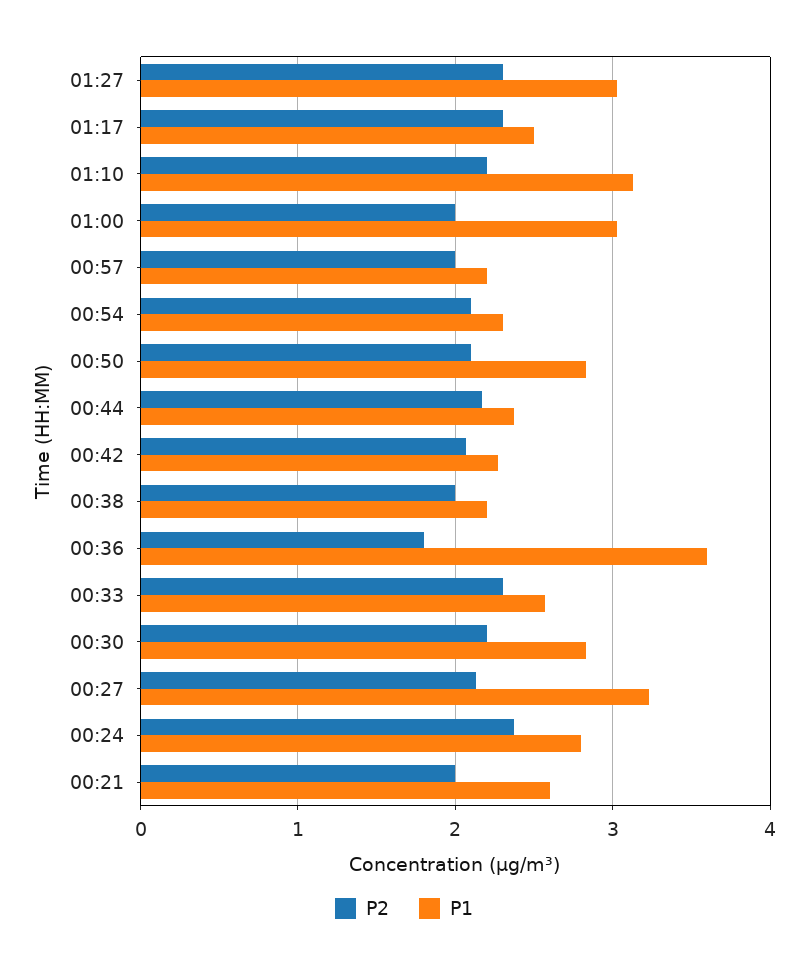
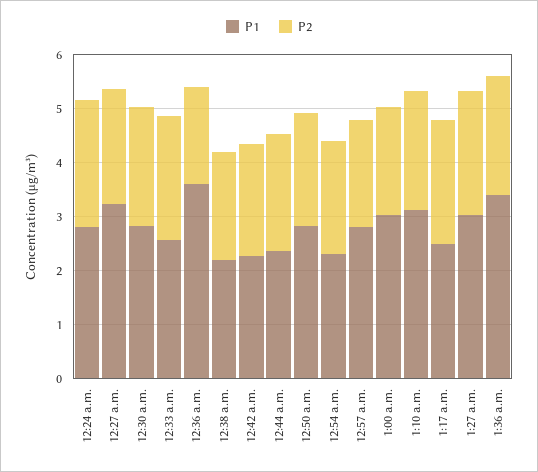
P1, 00:57: 2.2 -> 2.8
P2, 00:21: 2 -> none
P1, 00:21: 2.6 -> none
P1, 1:36 a.m.: none -> 3.4
P2, 1:36 a.m.: none -> 2.2

